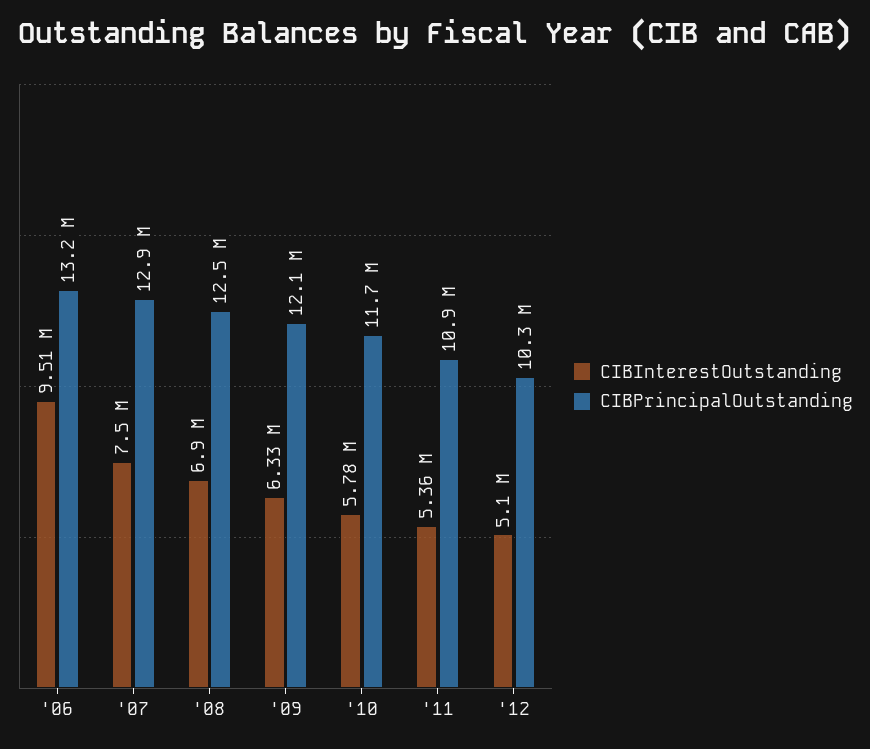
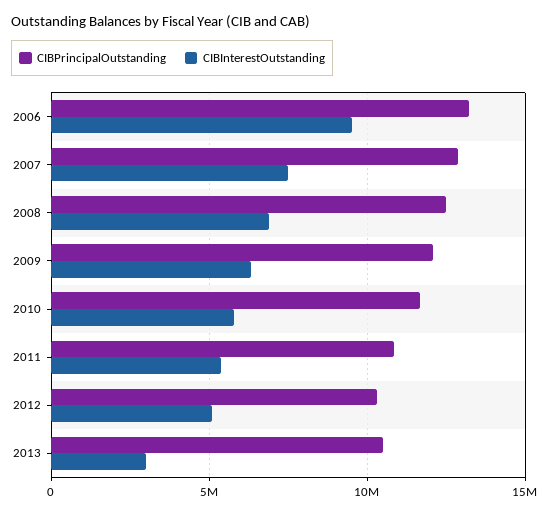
CIBPrincipalOutstanding, 2013: none -> 10500000
CIBInterestOutstanding, 2013: none -> 3000000

